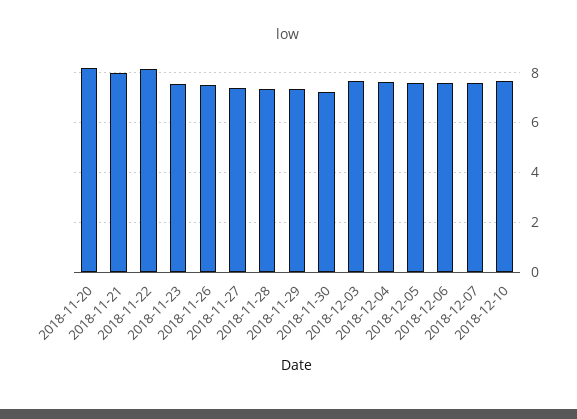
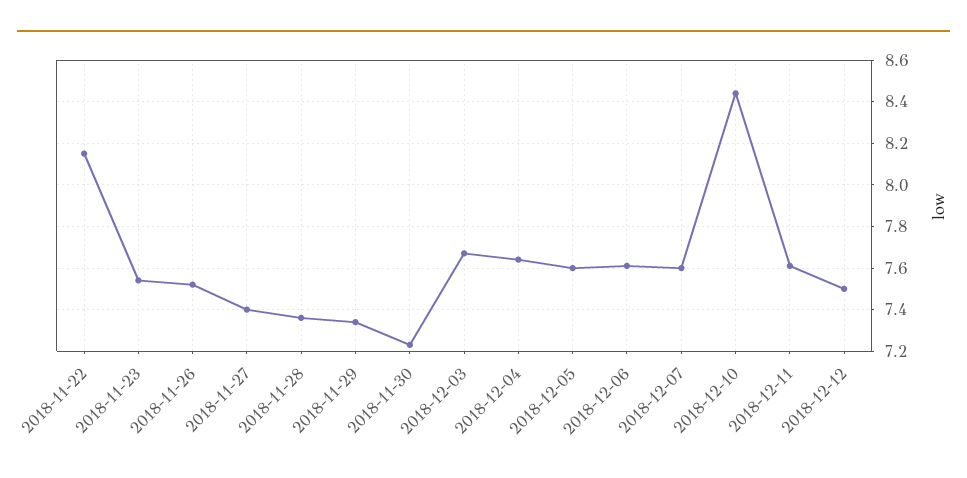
2018-11-20: 8.25 -> none
2018-11-21: 8 -> none
2018-12-10: 7.75 -> 8.45
2018-12-11: none -> 7.6
2018-12-12: none -> 7.5

